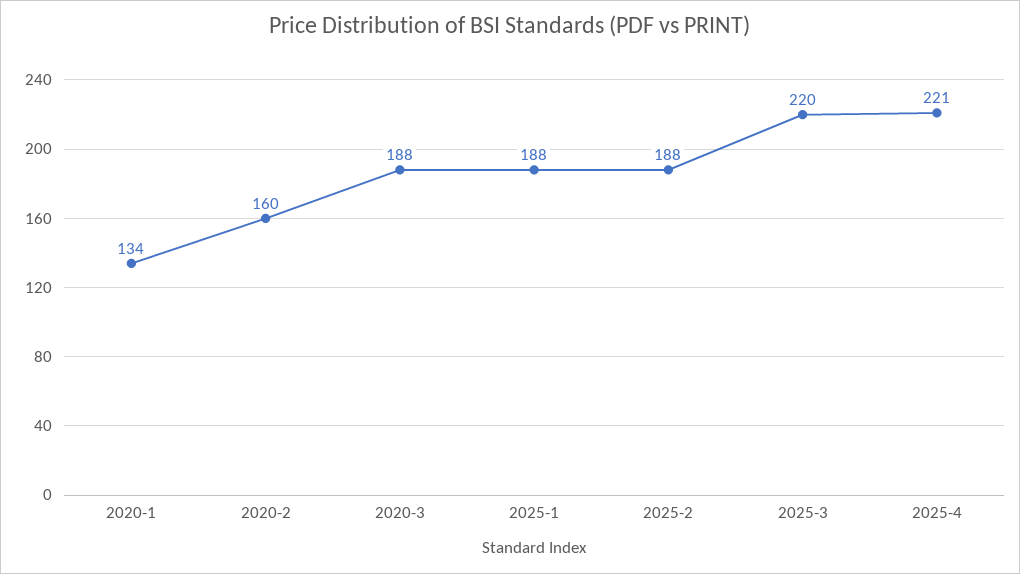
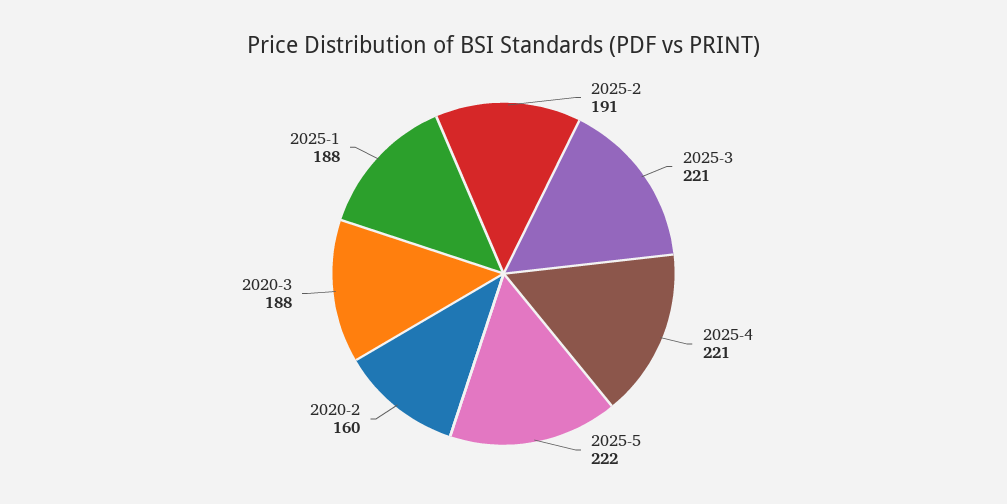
2020-1: 134 -> none
2025-2: 188 -> 191
2025-3: 220 -> 221
2025-5: none -> 222

